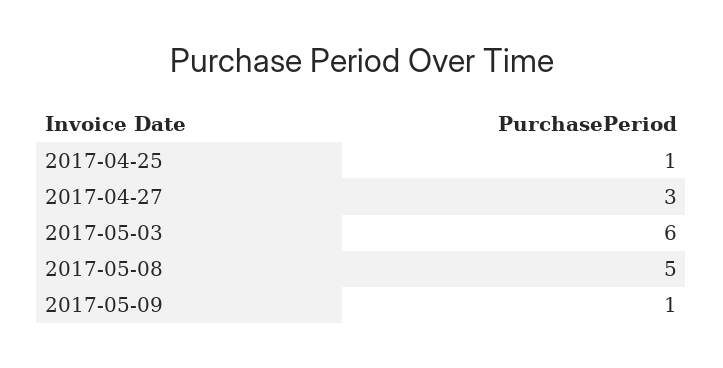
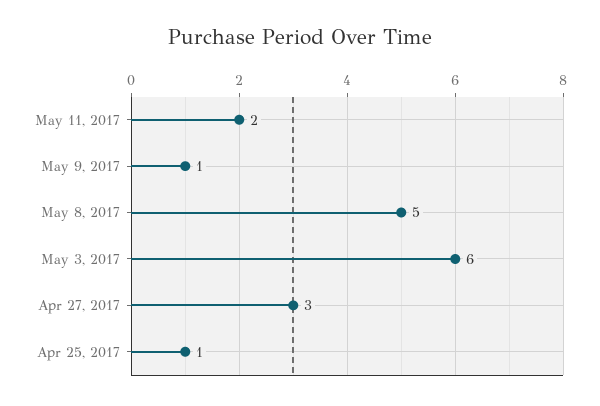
May 11, 2017: none -> 2

